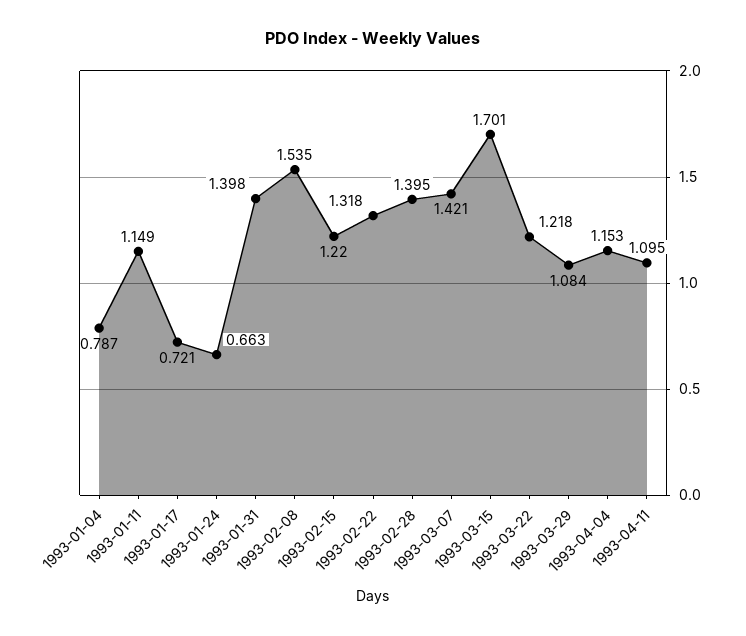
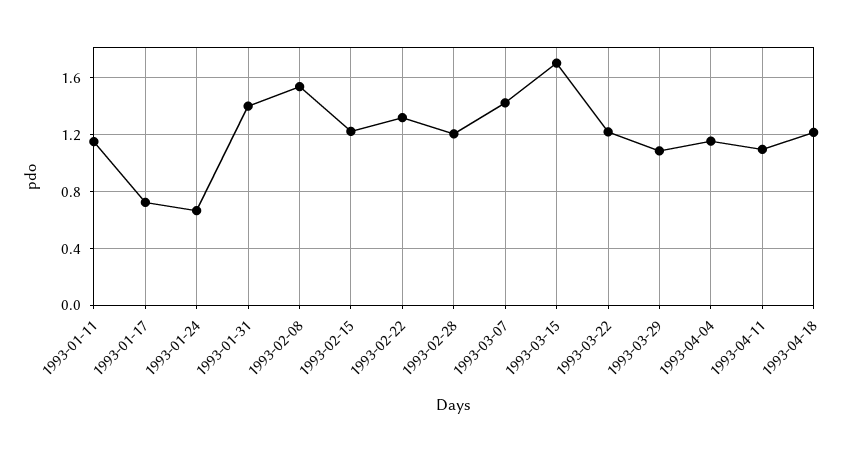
1993-01-04: 0.787 -> none
1993-02-28: 1.395 -> 1.2
1993-04-18: none -> 1.2

